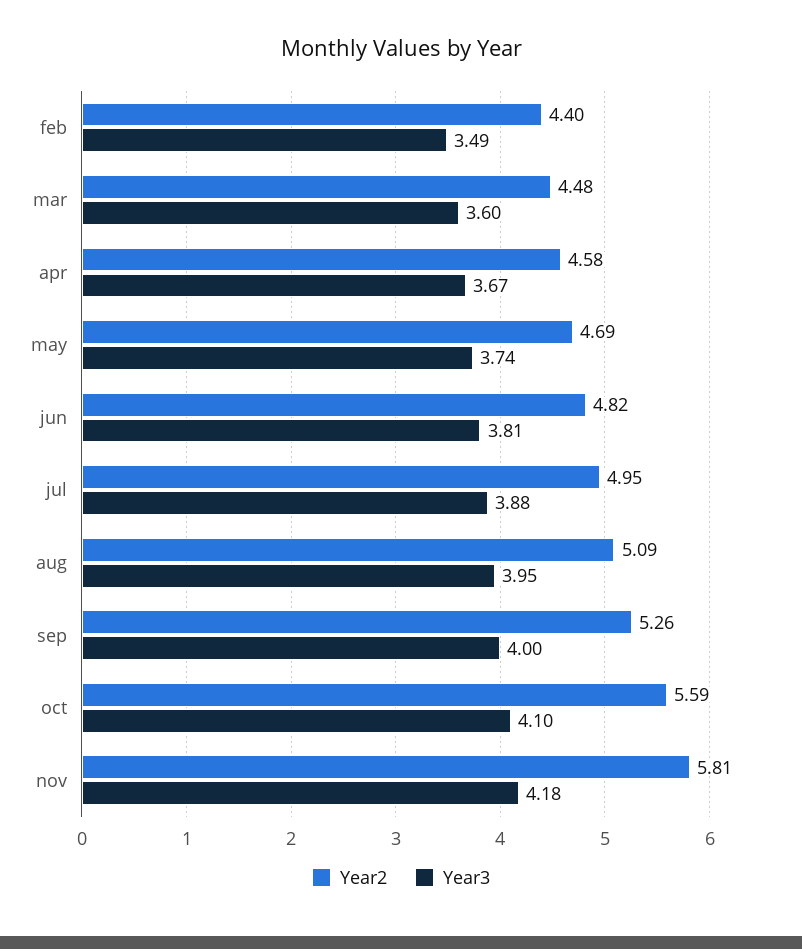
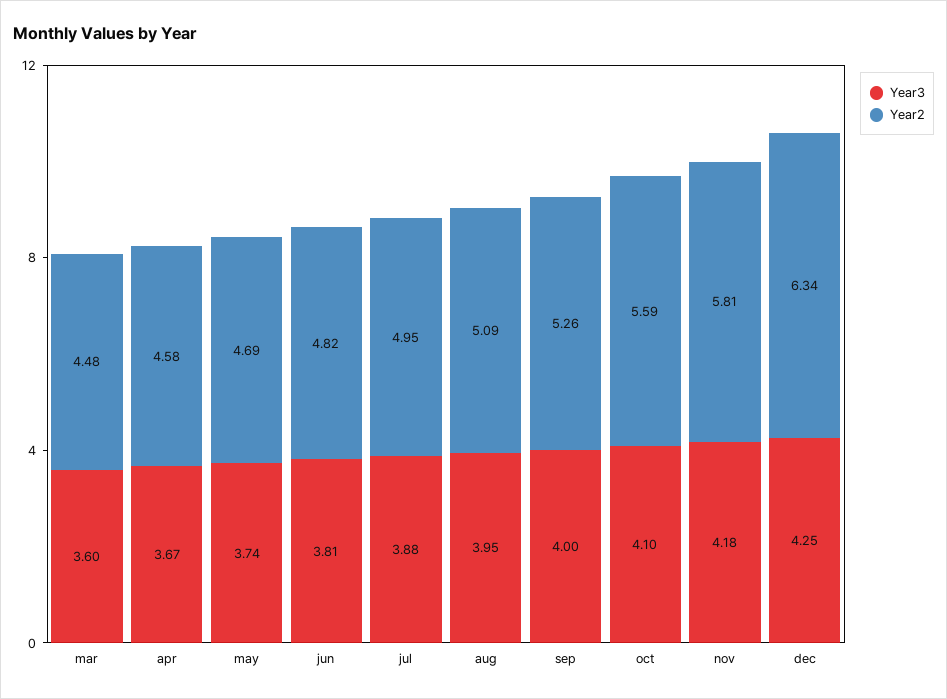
Year2, feb: 4.4 -> none
Year3, feb: 3.49 -> none
Year3, dec: none -> 4.25
Year2, dec: none -> 6.34

